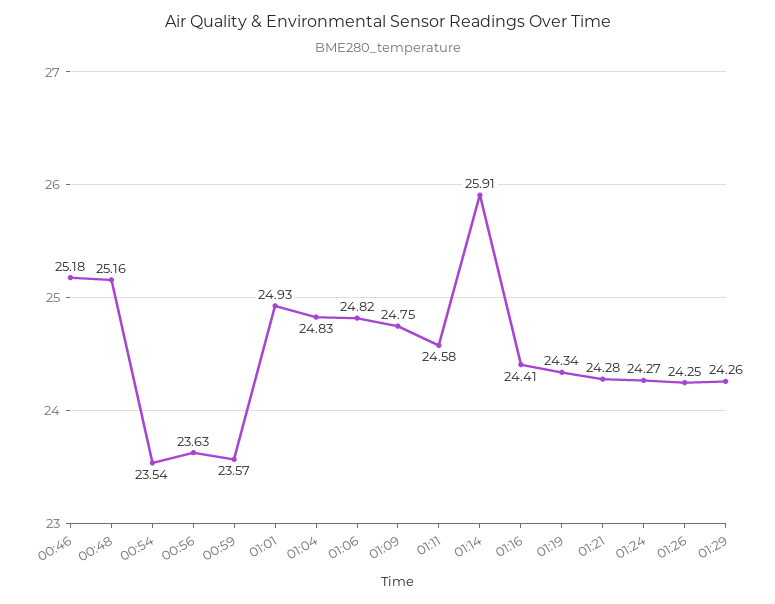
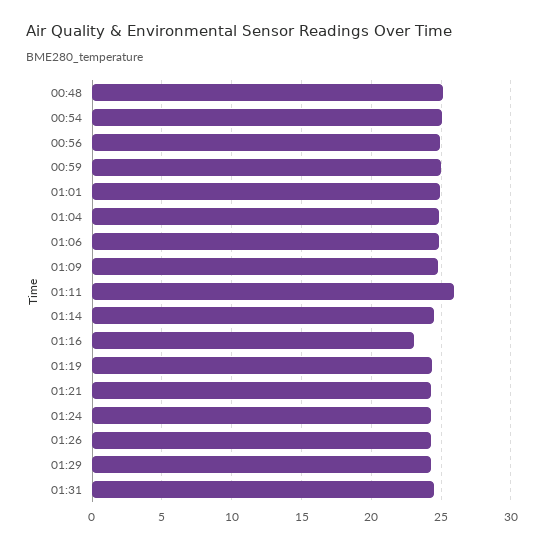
00:46: 25.18 -> none
00:54: 23.54 -> 25
00:56: 23.63 -> 25
00:59: 23.57 -> 25
01:11: 24.58 -> 26
01:14: 25.91 -> 24.5
01:16: 24.41 -> 23
01:31: none -> 24.5

